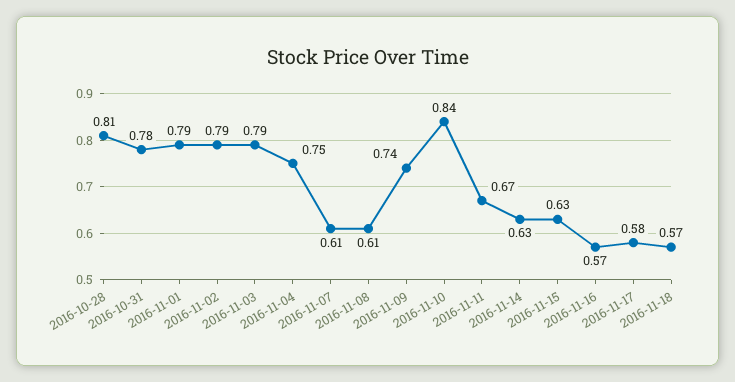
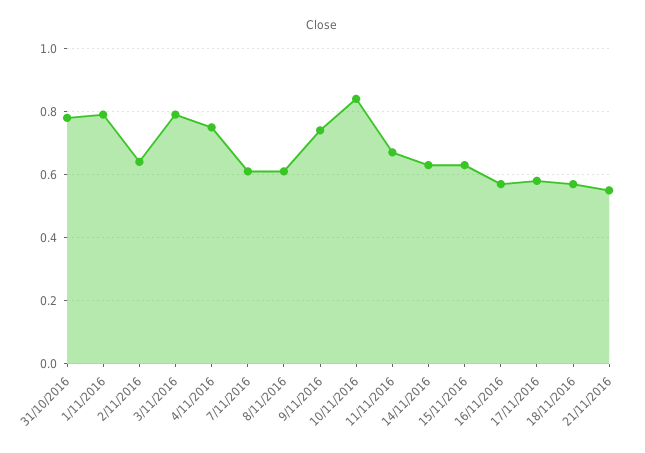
2016-10-28: 0.81 -> none
2016-11-02: 0.79 -> 0.65
21/11/2016: none -> 0.55

